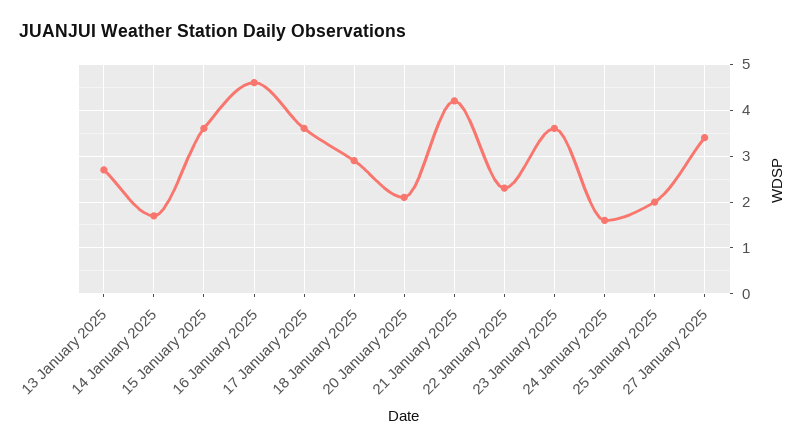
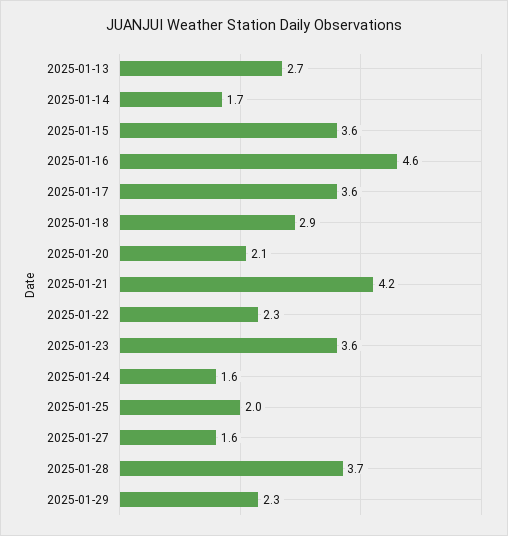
27 January 2025: 3.5 -> 1.6
2025-01-28: none -> 3.7
2025-01-29: none -> 2.3

